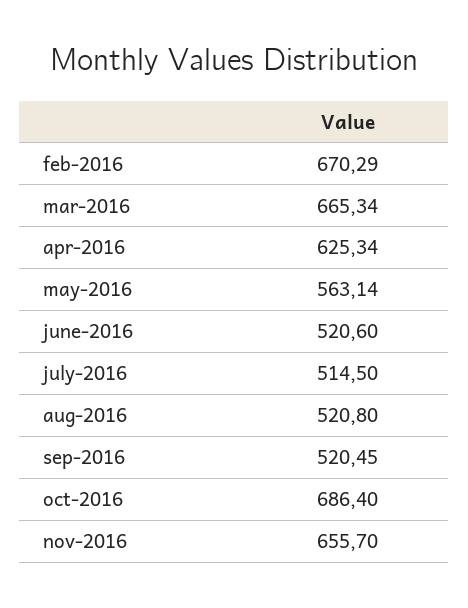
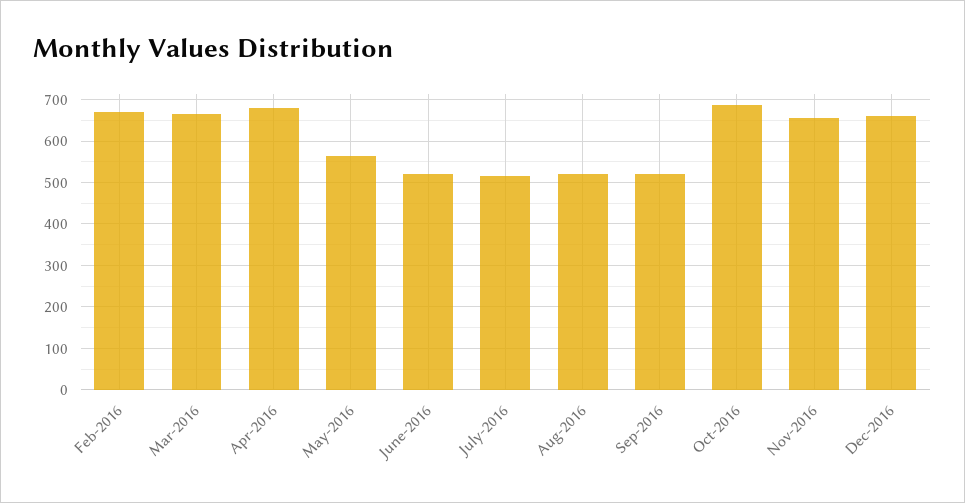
apr-2016: 625.34 -> 680
Dec-2016: none -> 660

